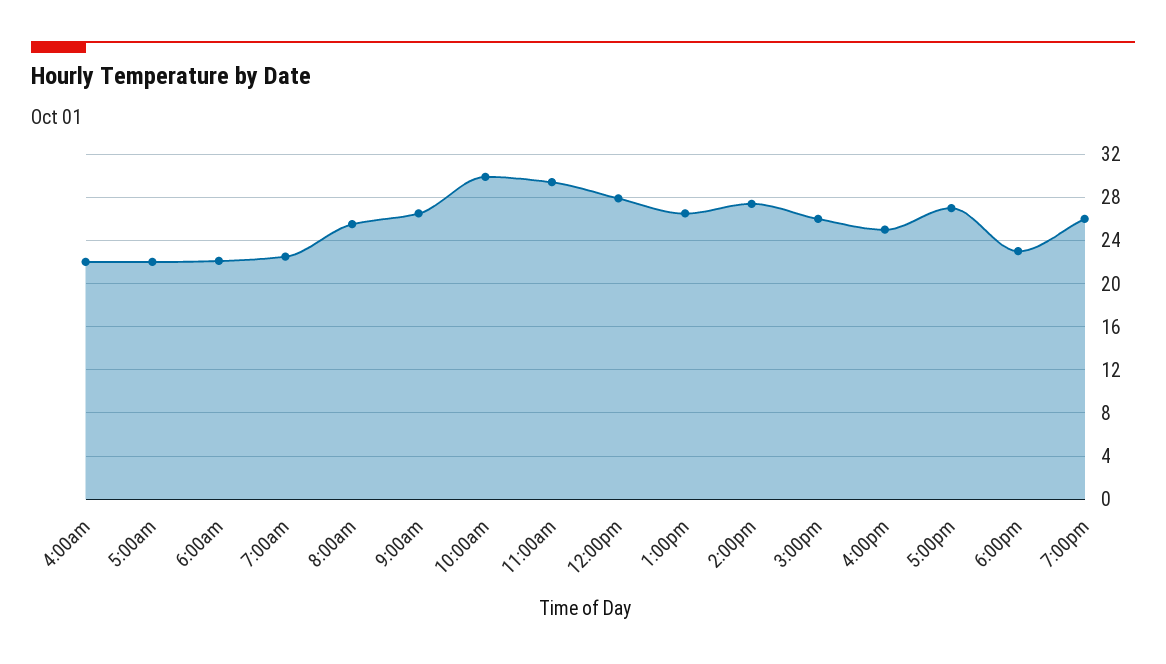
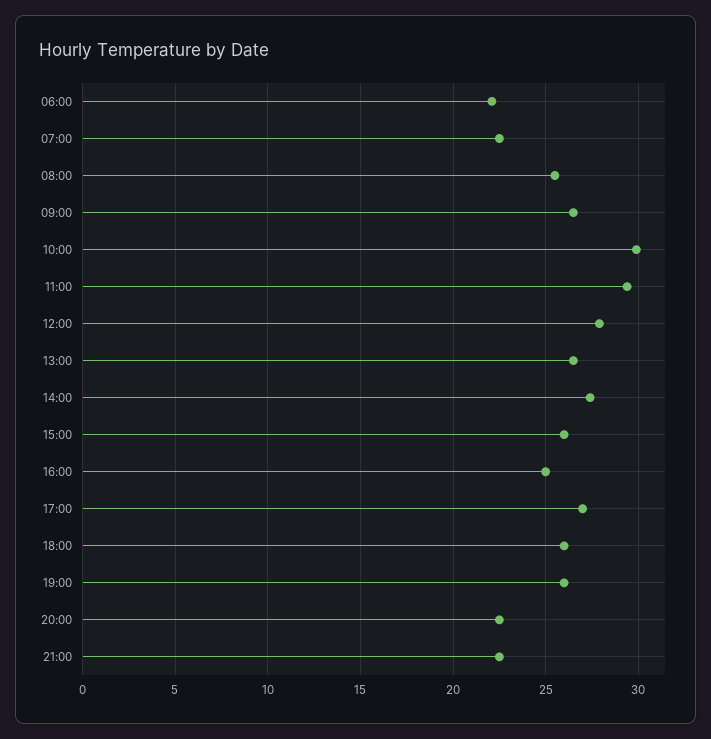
4:00am: 22 -> none
5:00am: 22 -> none
6:00pm: 23 -> 26
20:00: none -> 22.5
21:00: none -> 22.5

